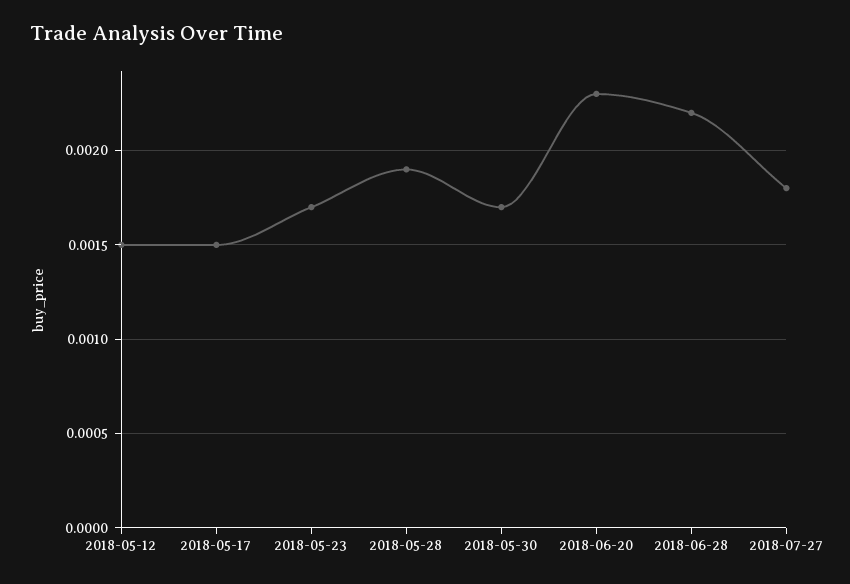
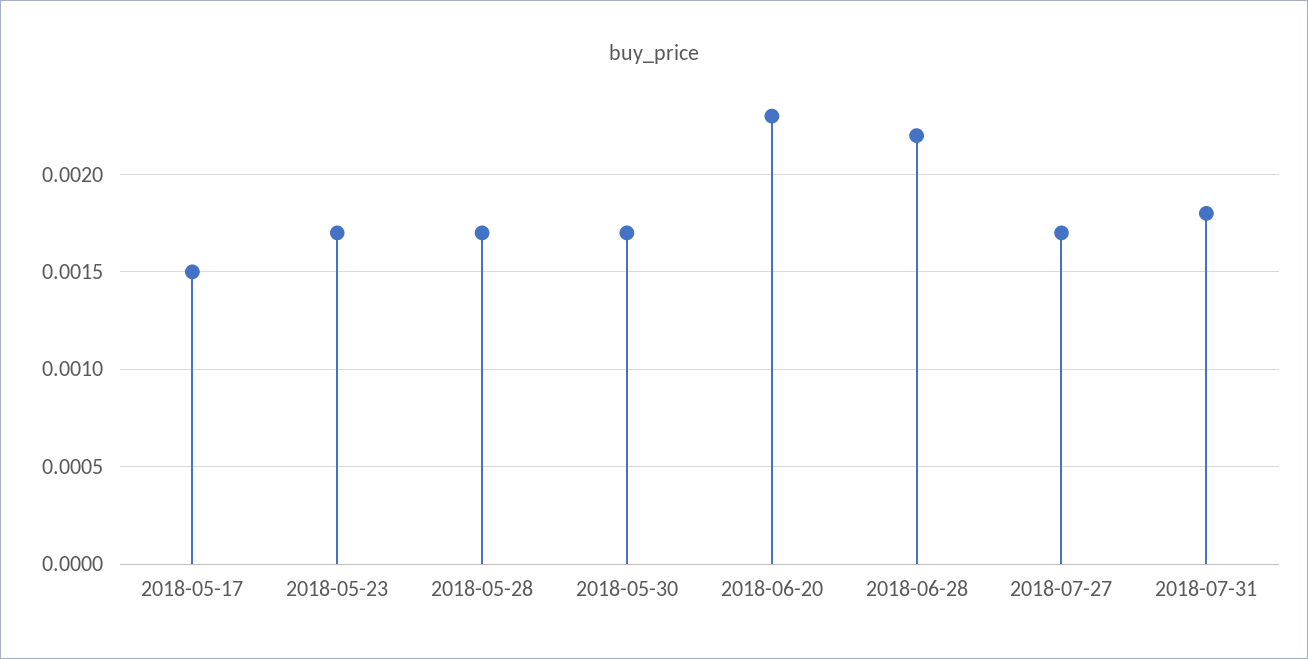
2018-05-12: 0.0015 -> none
2018-05-28: 0.0019 -> 0.0017
2018-07-27: 0.0018 -> 0.0017
2018-07-31: none -> 0.0018

